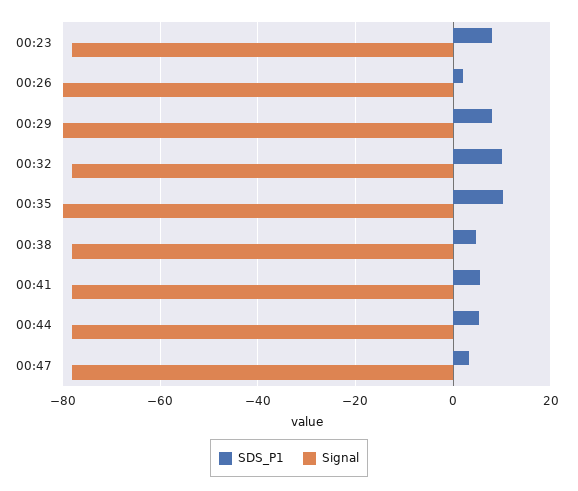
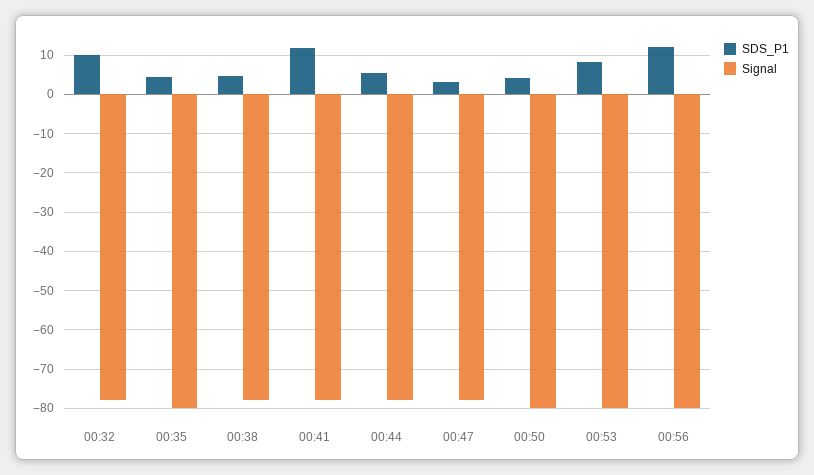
SDS_P1, 00:23: 8 -> none
Signal, 00:23: -78 -> none
SDS_P1, 00:26: 2 -> none
Signal, 00:26: -80 -> none
SDS_P1, 00:29: 8 -> none
Signal, 00:29: -80 -> none
SDS_P1, 00:35: 10 -> 4
SDS_P1, 00:41: 6 -> 12
SDS_P1, 00:50: none -> 4
Signal, 00:50: none -> -80
SDS_P1, 00:53: none -> 8
Signal, 00:53: none -> -80
SDS_P1, 00:56: none -> 12
Signal, 00:56: none -> -80

